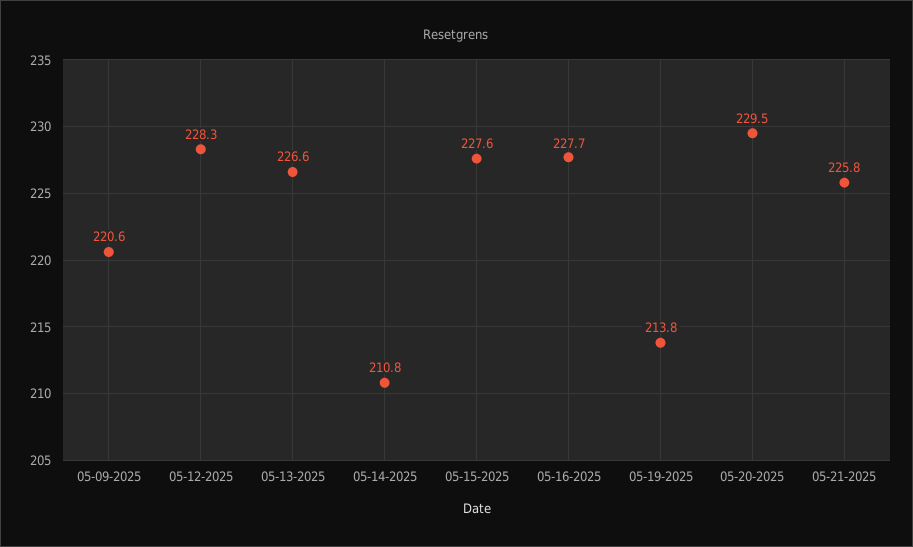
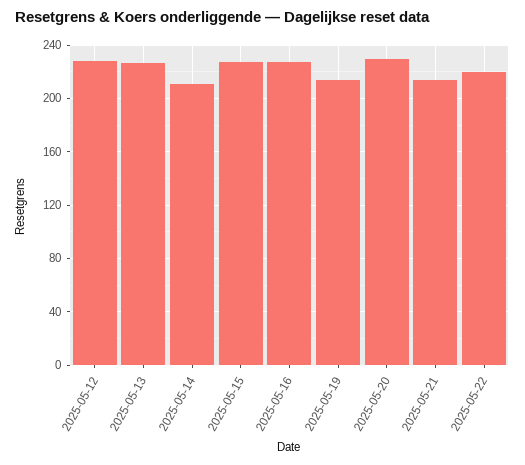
05-09-2025: 220.6 -> none
05-21-2025: 225.8 -> 215
2025-05-22: none -> 220

